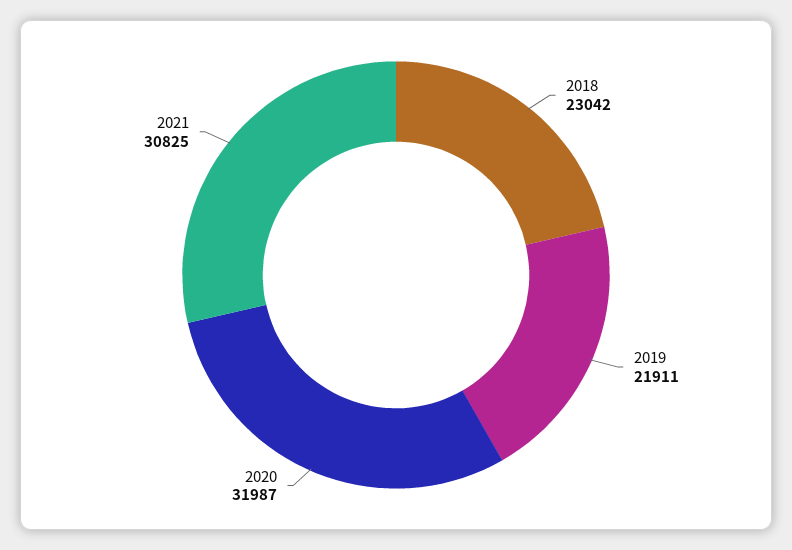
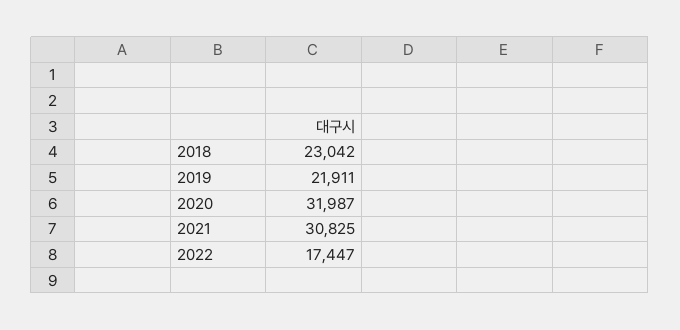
2022: none -> 17447

